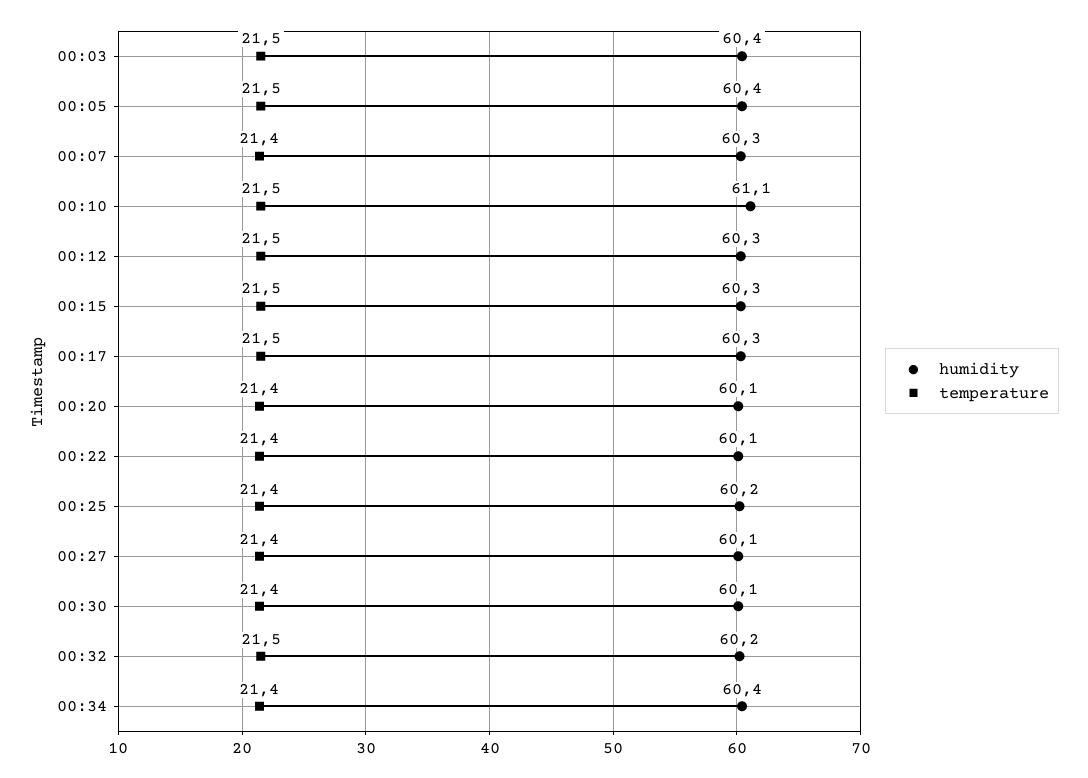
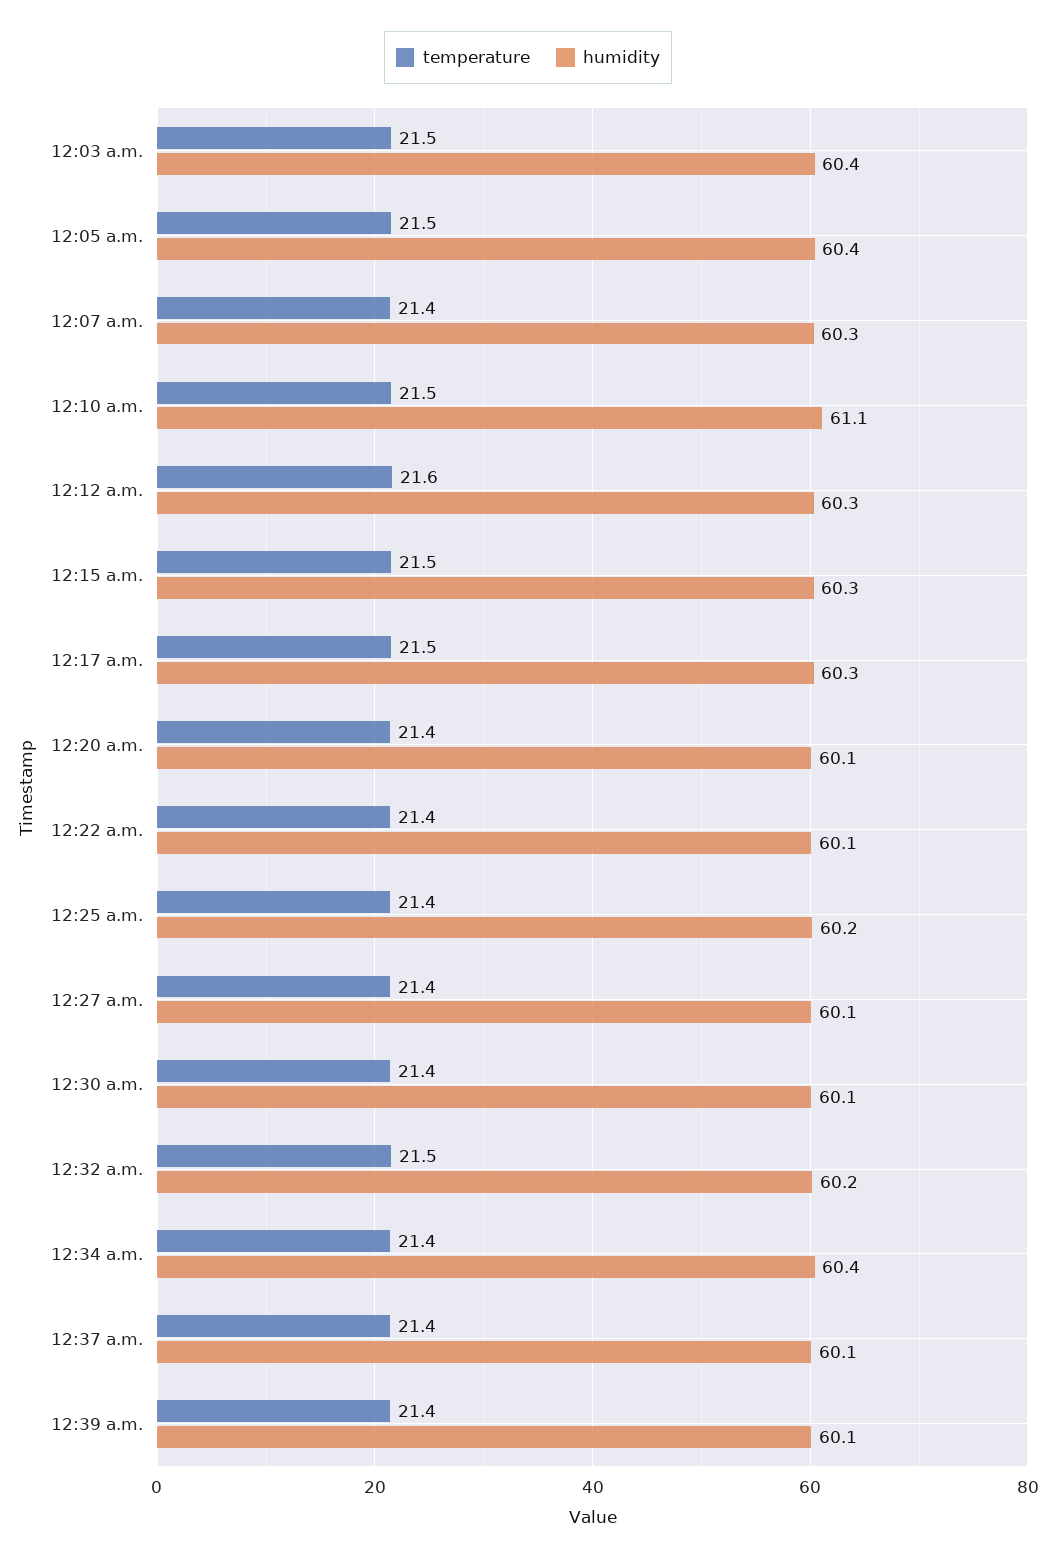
temperature, 00:12: 21.5 -> 21.6
temperature, 12:37 a.m.: none -> 21.4
humidity, 12:37 a.m.: none -> 60.1
temperature, 12:39 a.m.: none -> 21.4
humidity, 12:39 a.m.: none -> 60.1

